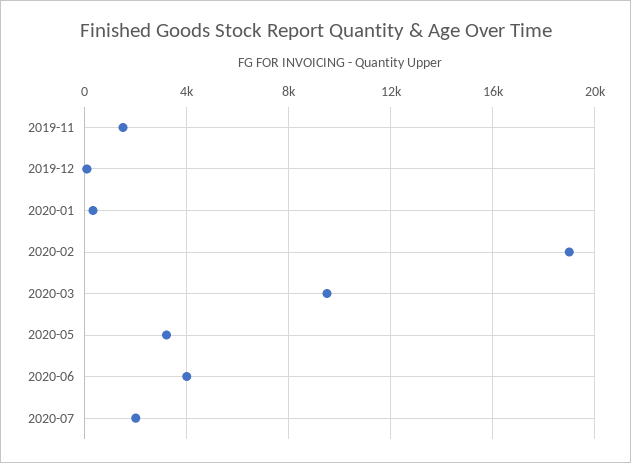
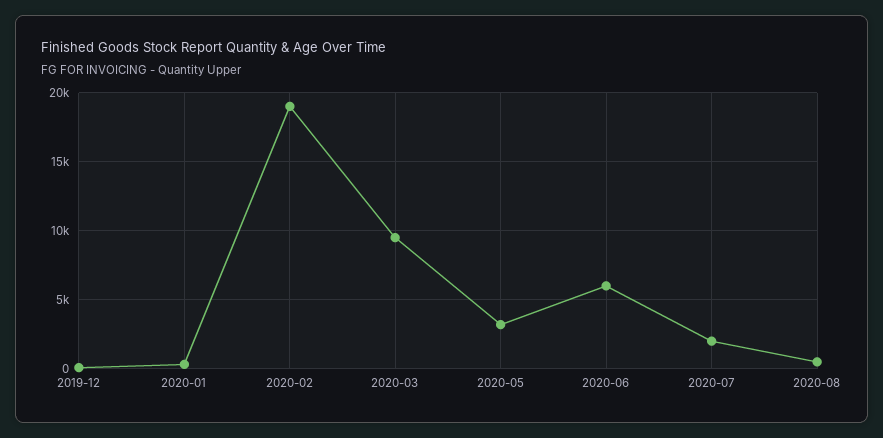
2019-11: 1500 -> none
2020-06: 4000 -> 6000
2020-08: none -> 500

